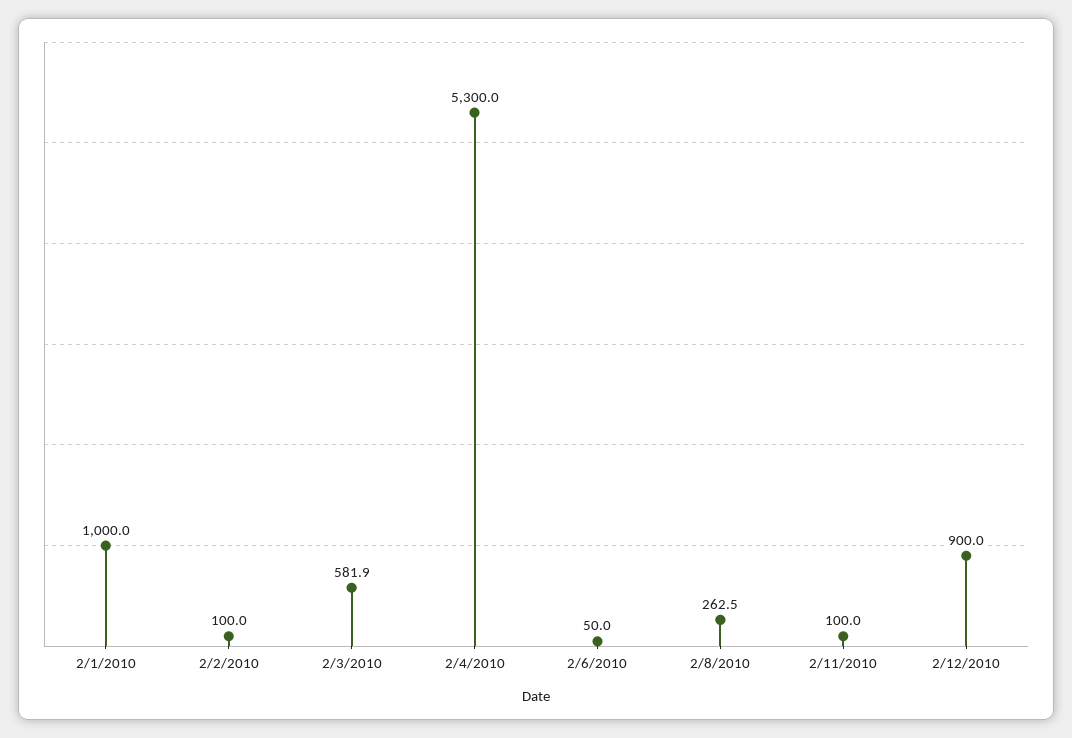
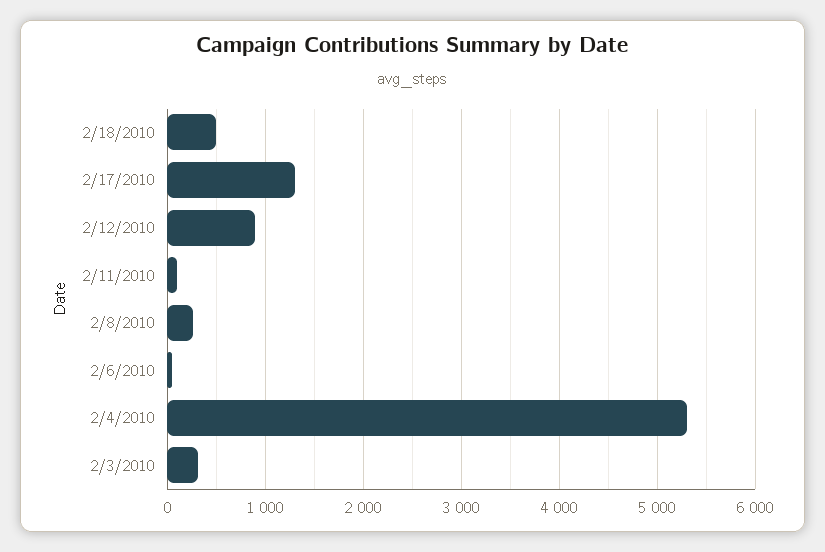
2/1/2010: 1000 -> none
2/2/2010: 100 -> none
2/3/2010: 581.9 -> 300
2/18/2010: none -> 500
2/17/2010: none -> 1300

